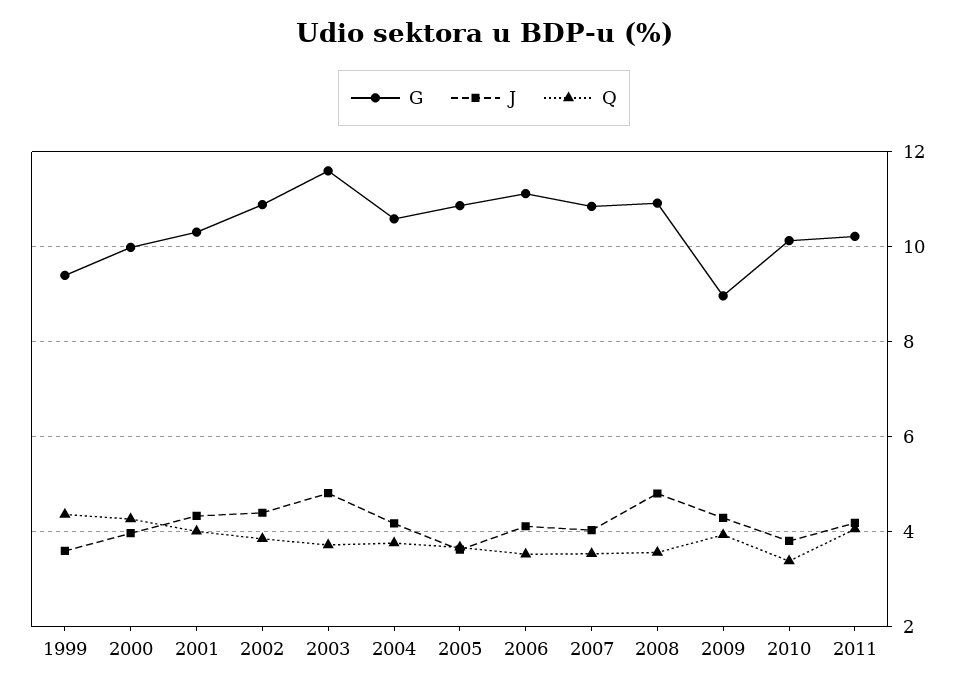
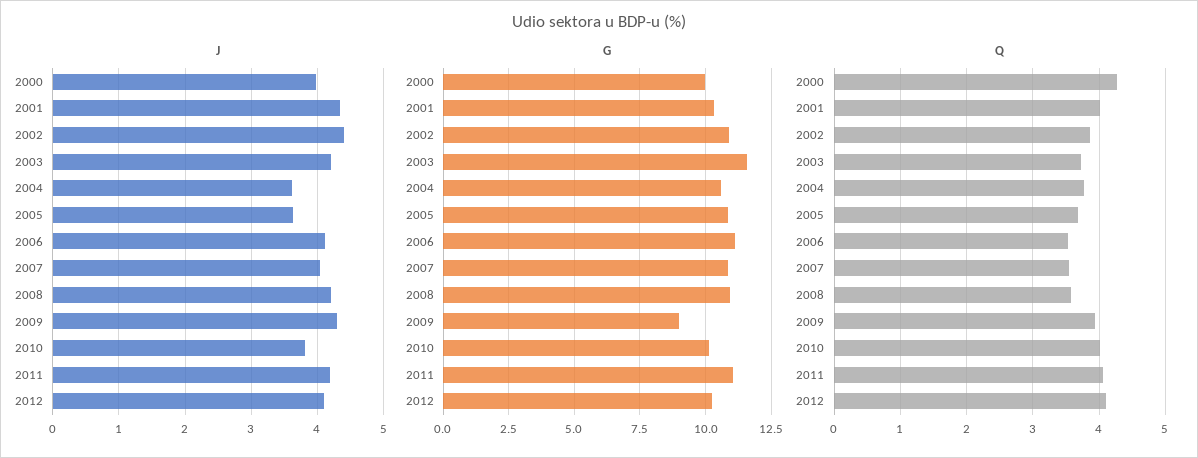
G, 1999: 9.4 -> none
J, 1999: 3.6 -> none
Q, 1999: 4.4 -> none
J, 2003: 4.8 -> 4.2
J, 2004: 4.2 -> 3.6
J, 2008: 4.8 -> 4.2
Q, 2010: 3.4 -> 4
G, 2011: 10.2 -> 11
J, 2012: none -> 4.1
G, 2012: none -> 10.25
Q, 2012: none -> 4.1

